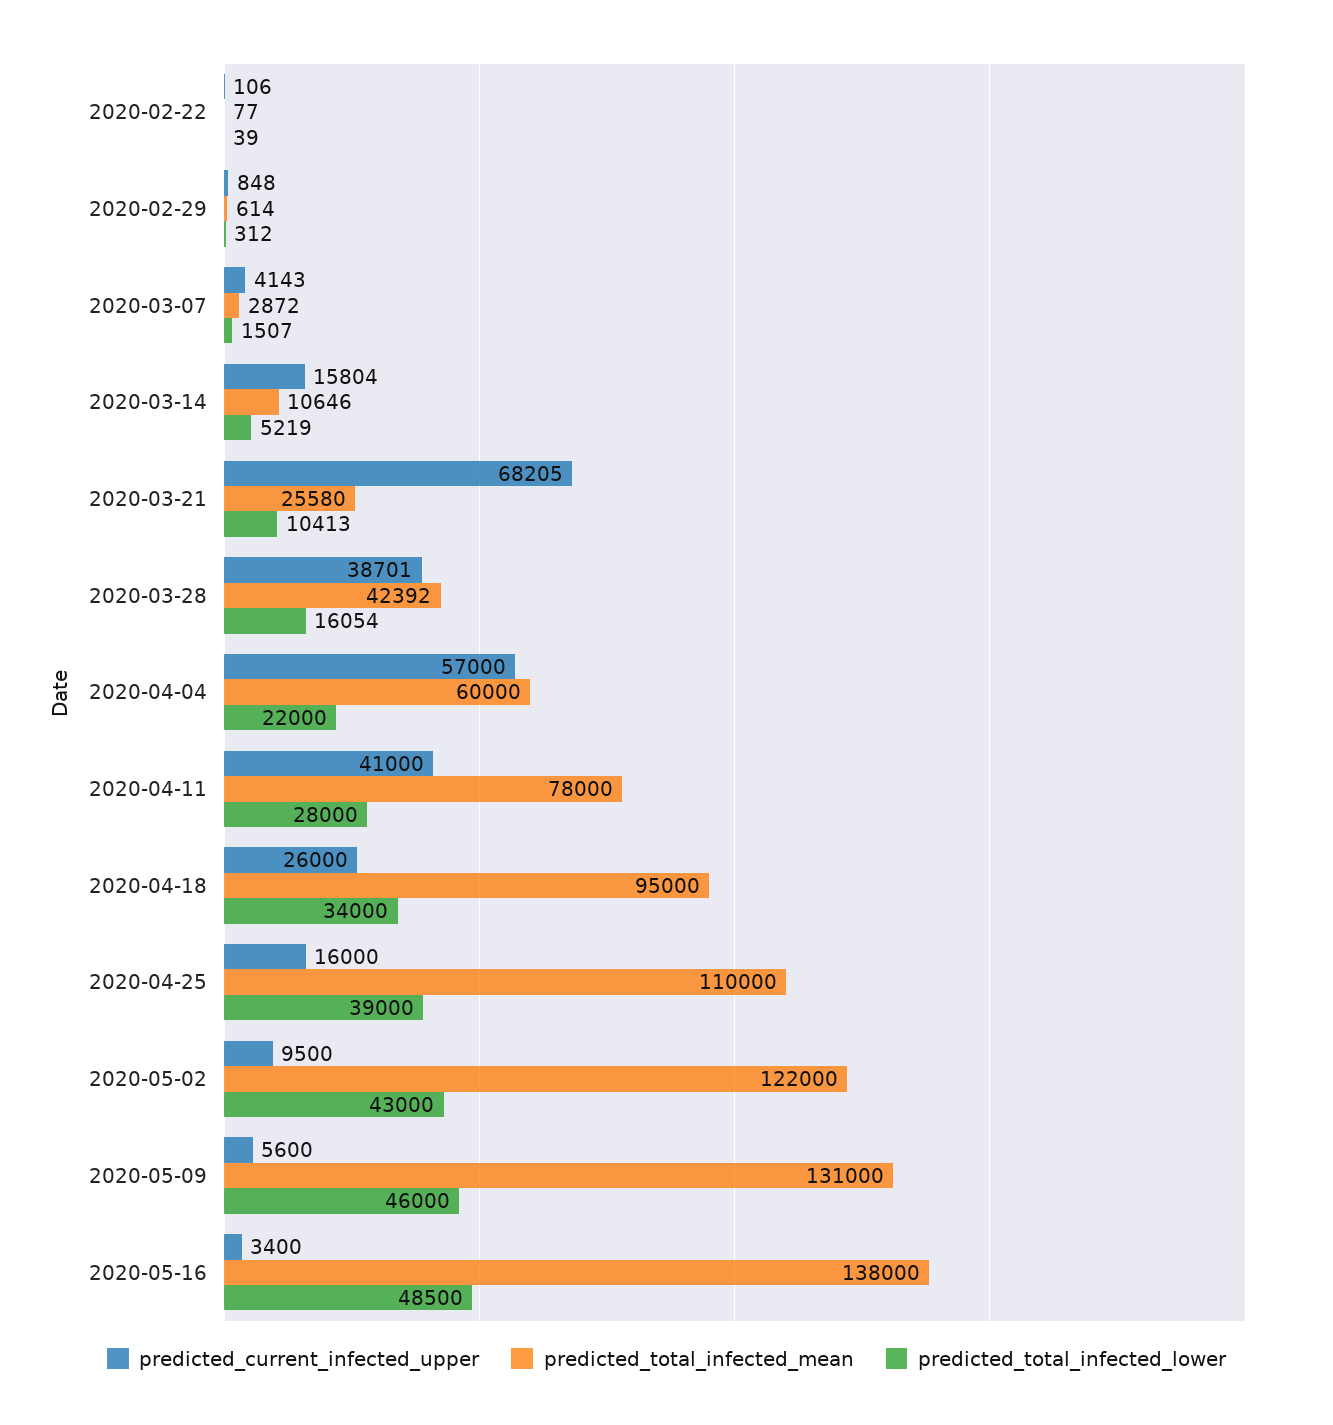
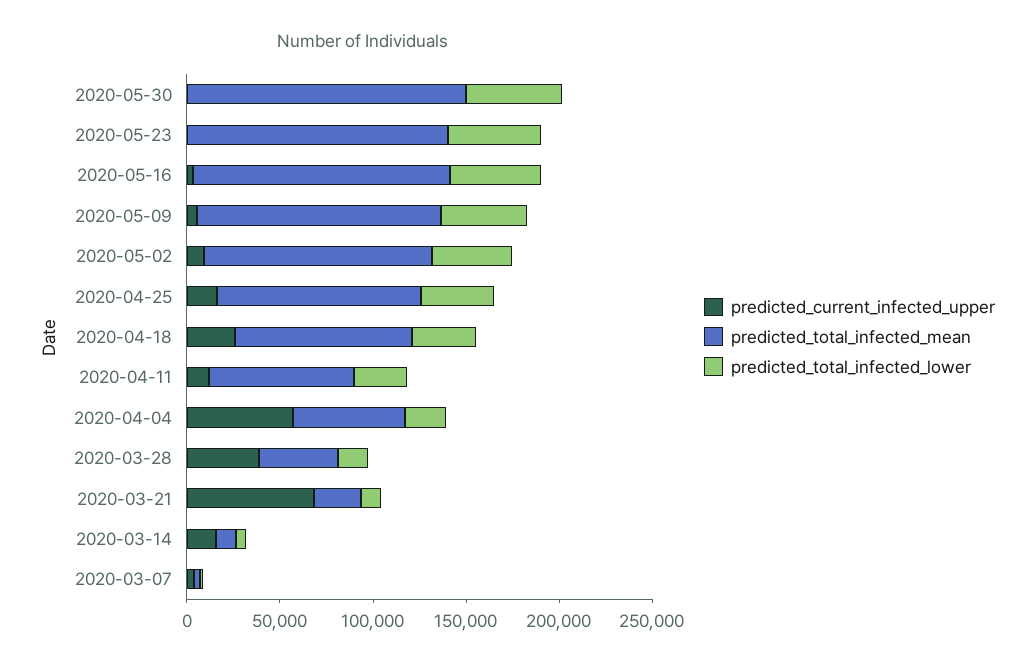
predicted_current_infected_upper, 2020-02-22: 106 -> none
predicted_total_infected_mean, 2020-02-22: 77 -> none
predicted_total_infected_lower, 2020-02-22: 39 -> none
predicted_current_infected_upper, 2020-02-29: 848 -> none
predicted_total_infected_mean, 2020-02-29: 614 -> none
predicted_total_infected_lower, 2020-02-29: 312 -> none
predicted_current_infected_upper, 2020-04-11: 41000 -> 10000
predicted_current_infected_upper, 2020-05-30: none -> 0
predicted_total_infected_mean, 2020-05-30: none -> 150000
predicted_total_infected_lower, 2020-05-30: none -> 50000
predicted_current_infected_upper, 2020-05-23: none -> 0
predicted_total_infected_mean, 2020-05-23: none -> 140000
predicted_total_infected_lower, 2020-05-23: none -> 50000

